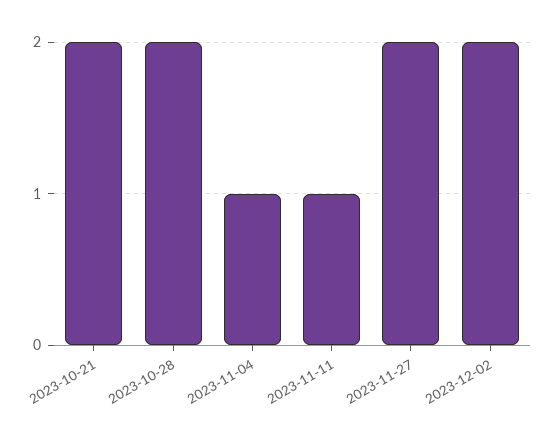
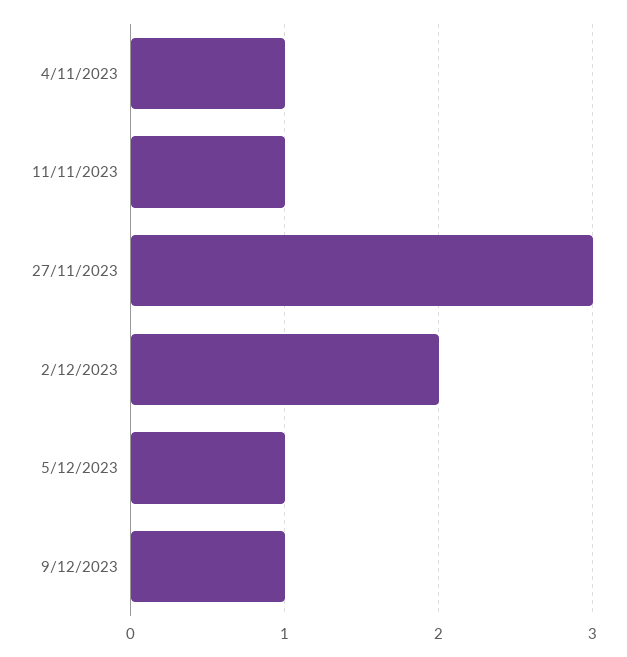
2023-10-21: 2 -> none
2023-10-28: 2 -> none
2023-11-27: 2 -> 3
5/12/2023: none -> 1
9/12/2023: none -> 1

